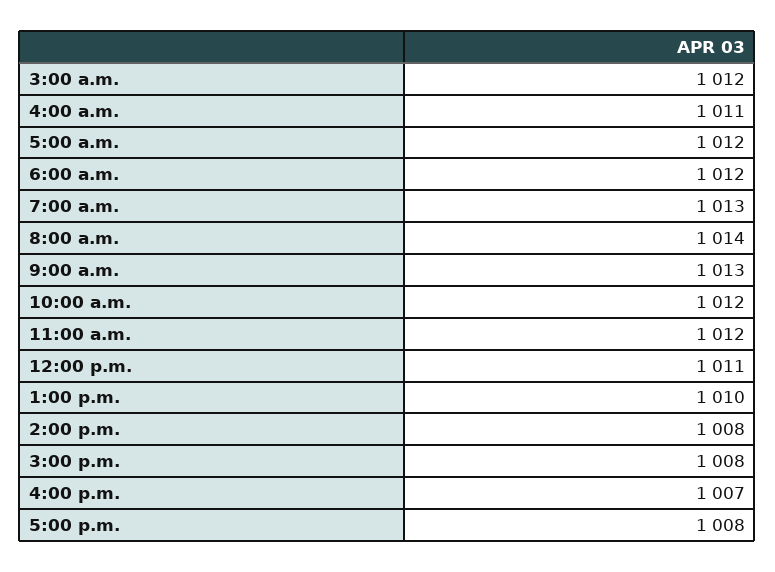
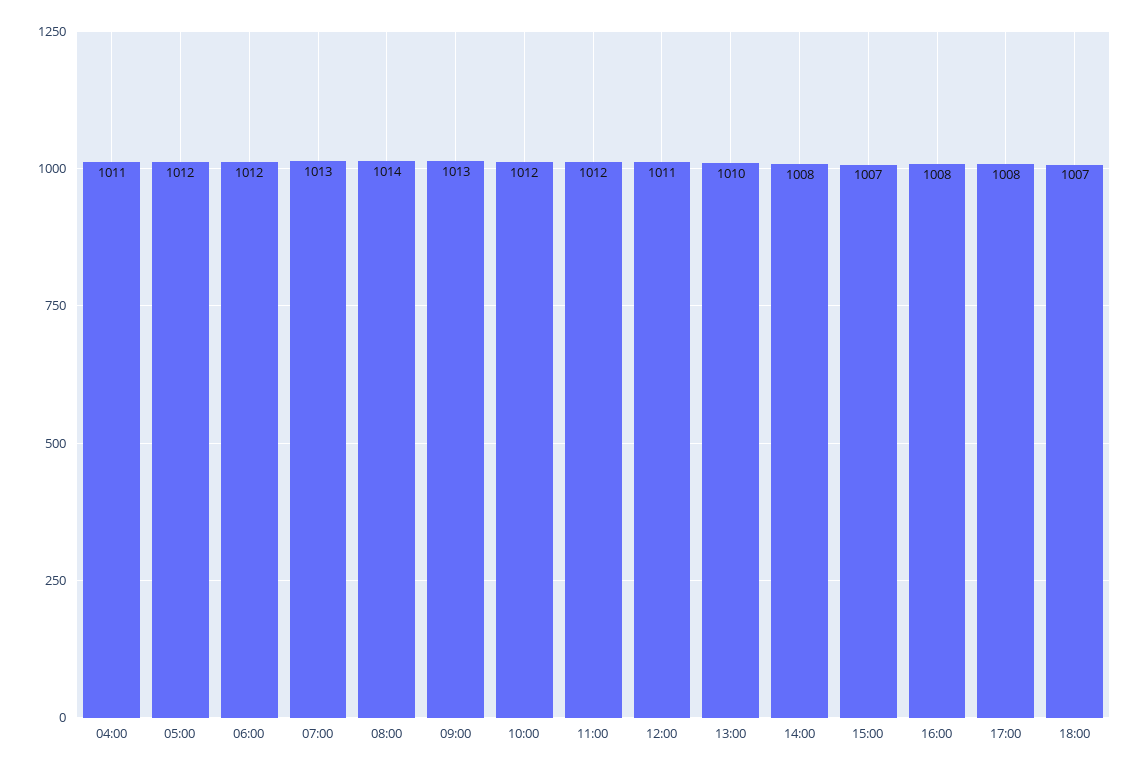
3:00 a.m.: 1012 -> none
3:00 p.m.: 1008 -> 1007
4:00 p.m.: 1007 -> 1008
18:00: none -> 1007

